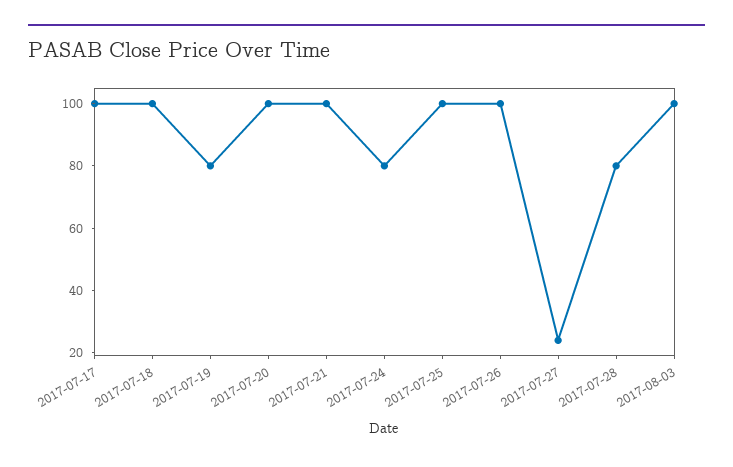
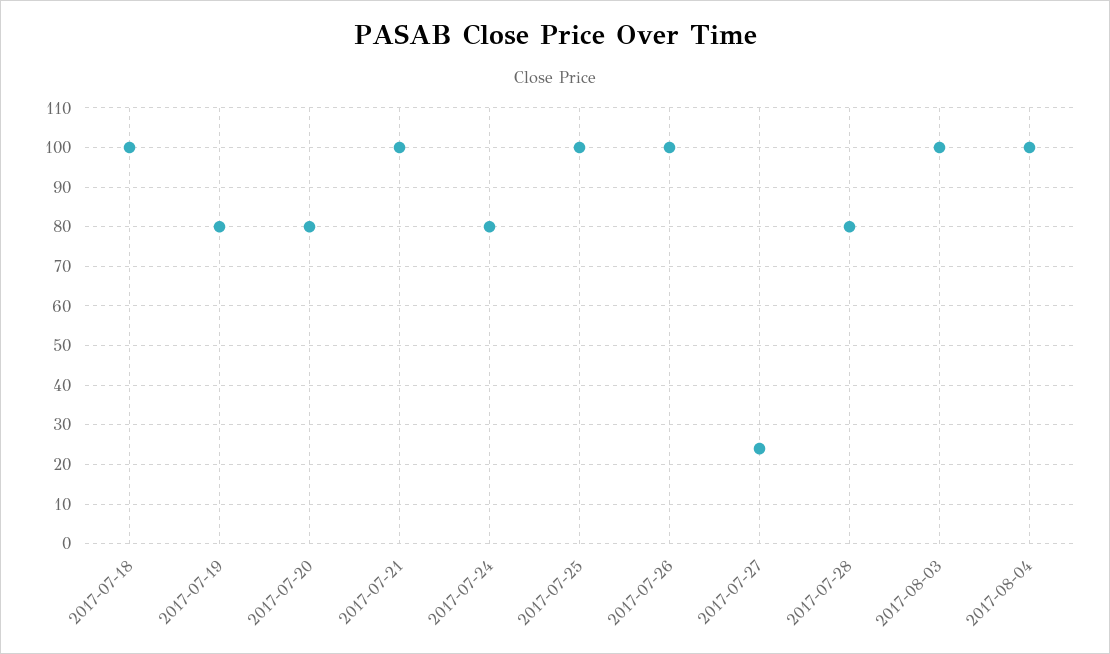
2017-07-17: 100 -> none
2017-07-20: 100 -> 80
2017-08-04: none -> 100

